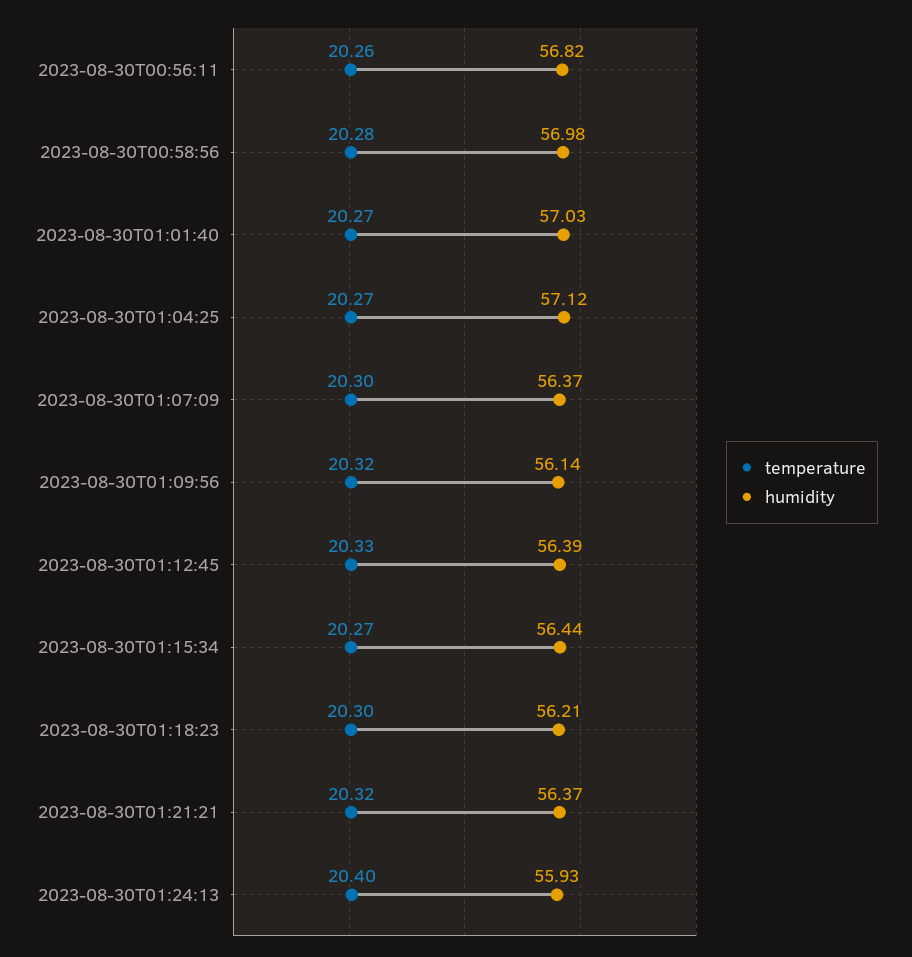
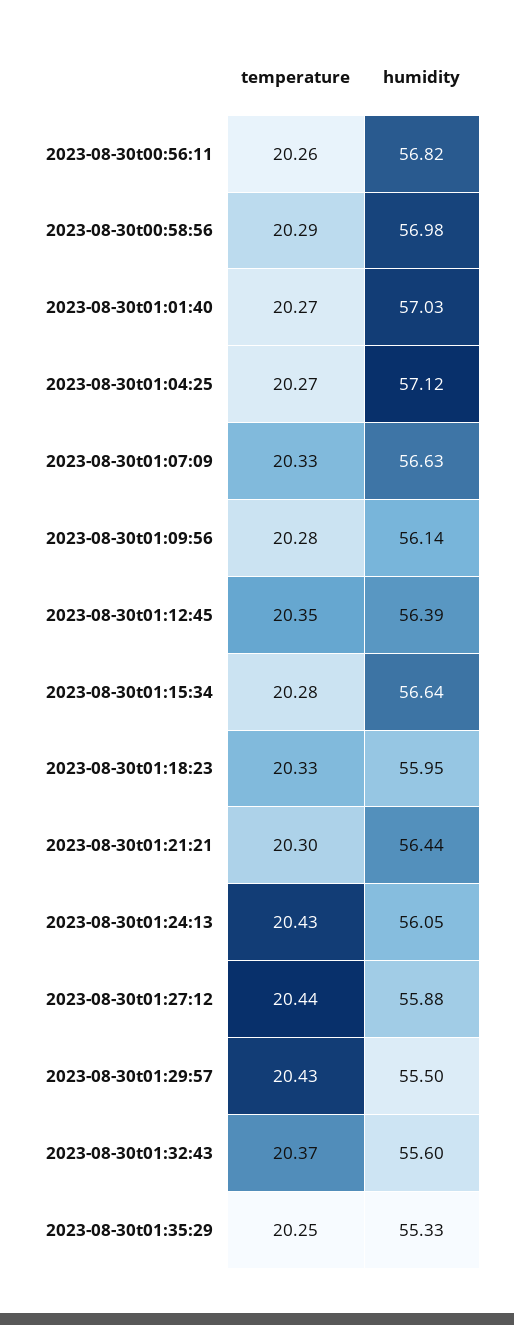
temperature, 2023-08-30T00:58:56: 20.28 -> 20.29
temperature, 2023-08-30T01:07:09: 20.3 -> 20.33
humidity, 2023-08-30T01:07:09: 56.37 -> 56.63
temperature, 2023-08-30T01:09:56: 20.32 -> 20.28
temperature, 2023-08-30T01:12:45: 20.33 -> 20.35
temperature, 2023-08-30T01:15:34: 20.27 -> 20.28
humidity, 2023-08-30T01:15:34: 56.44 -> 56.64
temperature, 2023-08-30T01:18:23: 20.3 -> 20.33
humidity, 2023-08-30T01:18:23: 56.21 -> 55.95
temperature, 2023-08-30T01:21:21: 20.32 -> 20.3
humidity, 2023-08-30T01:21:21: 56.37 -> 56.44
temperature, 2023-08-30T01:24:13: 20.4 -> 20.43
humidity, 2023-08-30T01:24:13: 55.93 -> 56.05
temperature, 2023-08-30t01:27:12: none -> 20.44
humidity, 2023-08-30t01:27:12: none -> 55.88
temperature, 2023-08-30t01:29:57: none -> 20.43
humidity, 2023-08-30t01:29:57: none -> 55.5
temperature, 2023-08-30t01:32:43: none -> 20.37
humidity, 2023-08-30t01:32:43: none -> 55.6
temperature, 2023-08-30t01:35:29: none -> 20.25
humidity, 2023-08-30t01:35:29: none -> 55.33

